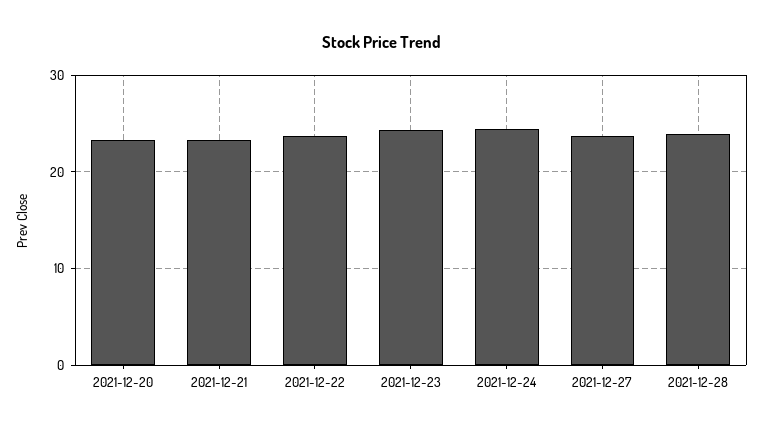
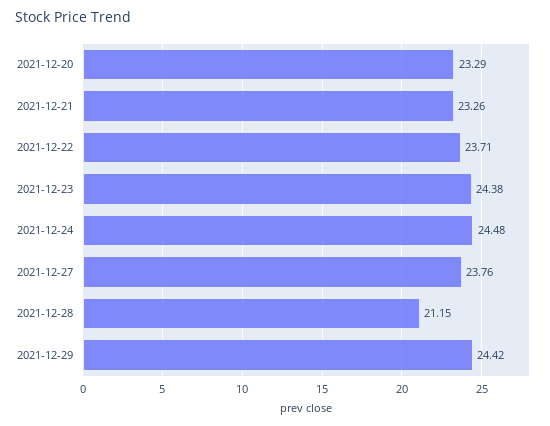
2021-12-28: 24 -> 21.15
2021-12-29: none -> 24.42

